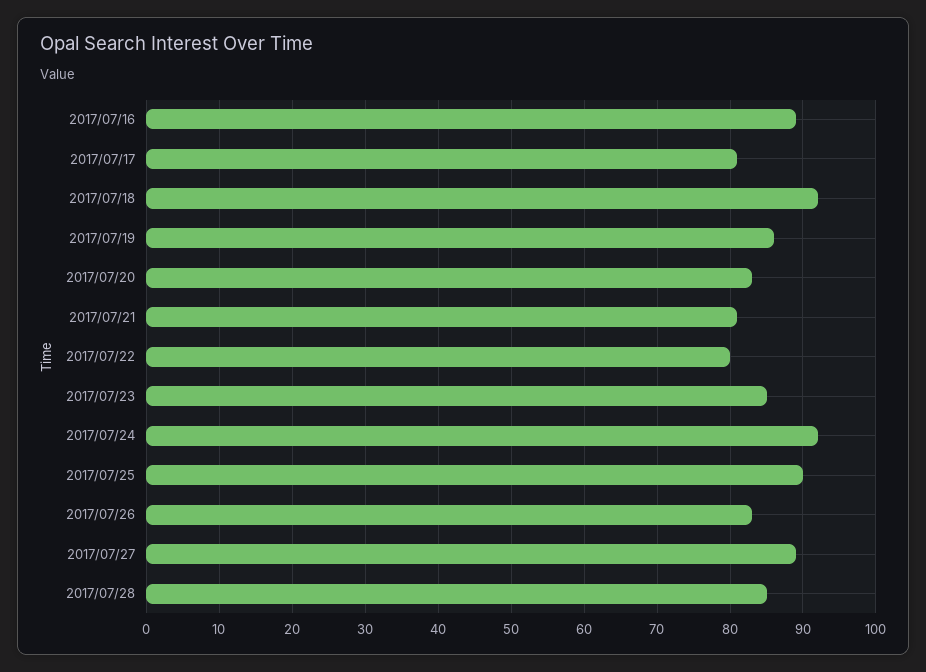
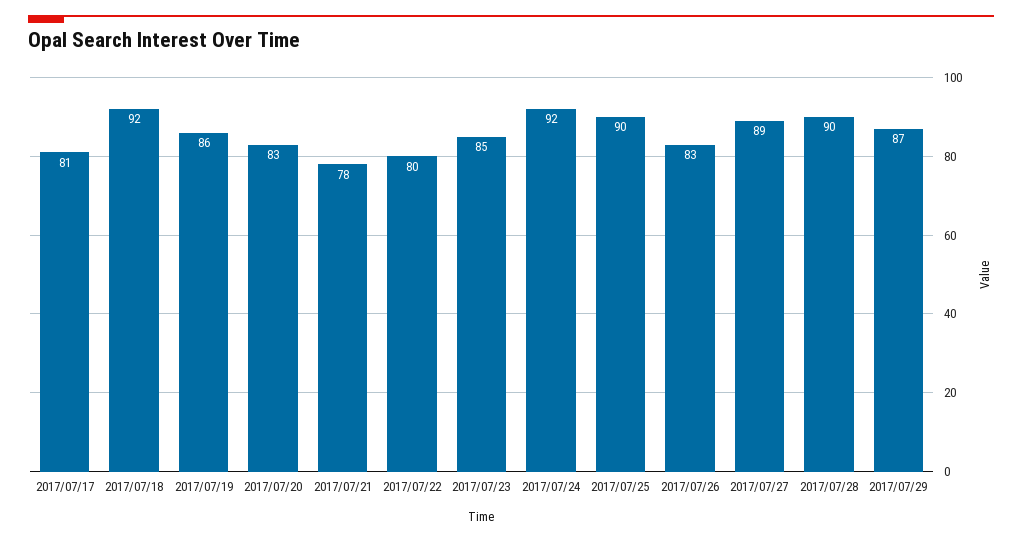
2017/07/16: 89 -> none
2017/07/21: 81 -> 78
2017/07/28: 85 -> 90
2017/07/29: none -> 87

